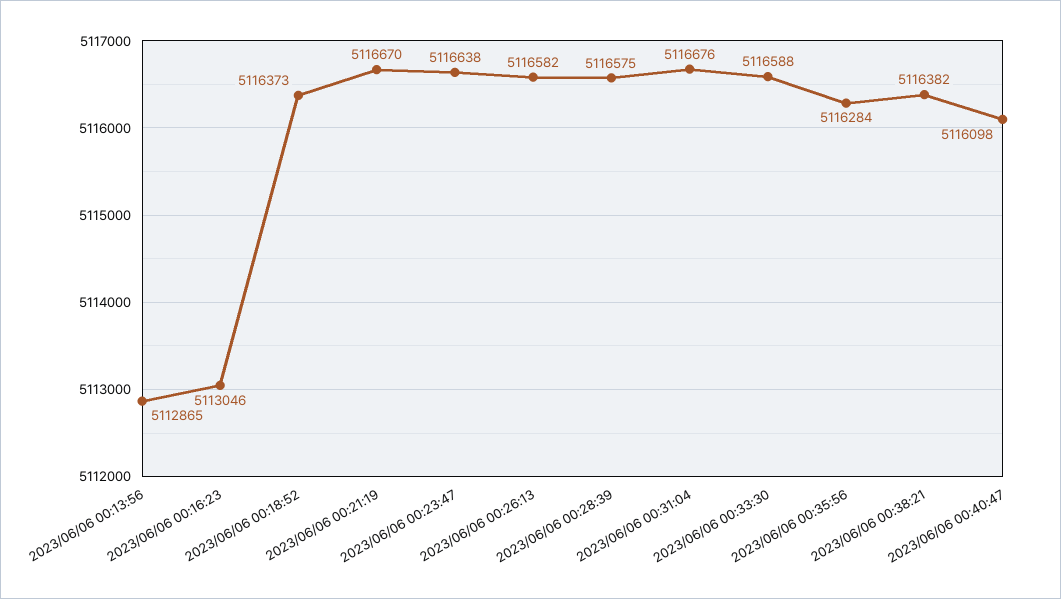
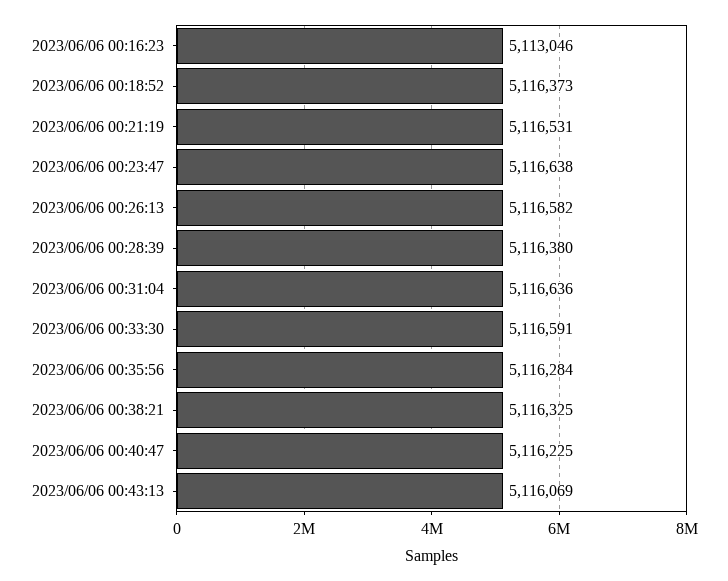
2023/06/06 00:13:56: 5112865 -> none
2023/06/06 00:21:19: 5116670 -> 5116531
2023/06/06 00:28:39: 5116575 -> 5116380
2023/06/06 00:31:04: 5116676 -> 5116636
2023/06/06 00:33:30: 5116588 -> 5116591
2023/06/06 00:38:21: 5116382 -> 5116325
2023/06/06 00:40:47: 5116098 -> 5116225
2023/06/06 00:43:13: none -> 5116069

